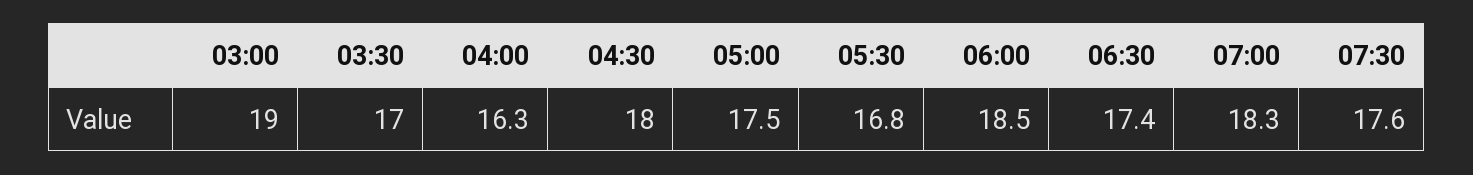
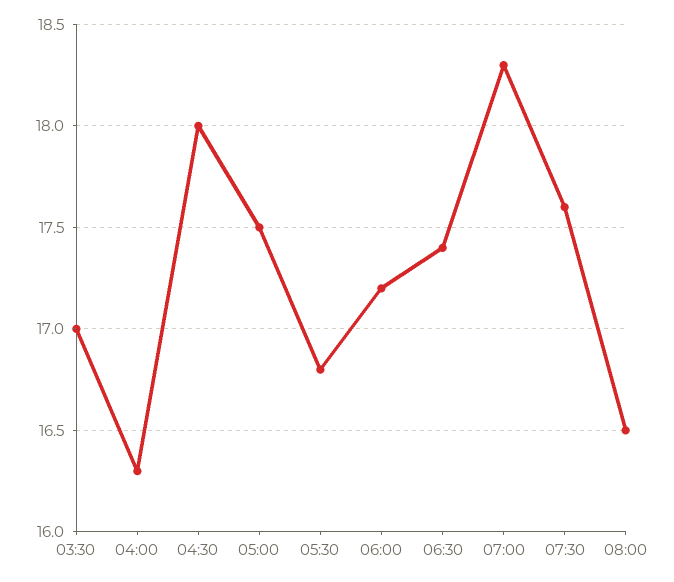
03:00: 19 -> none
06:00: 18.5 -> 17.2
08:00: none -> 16.5

